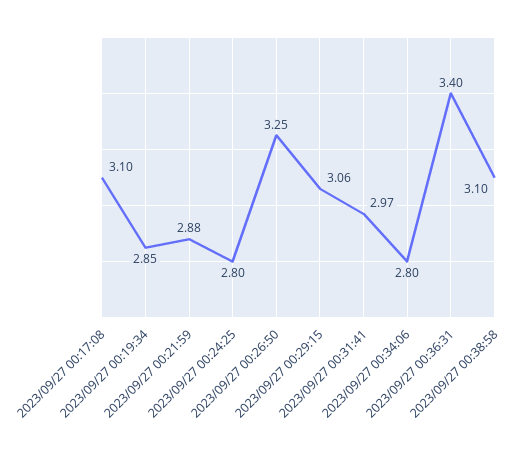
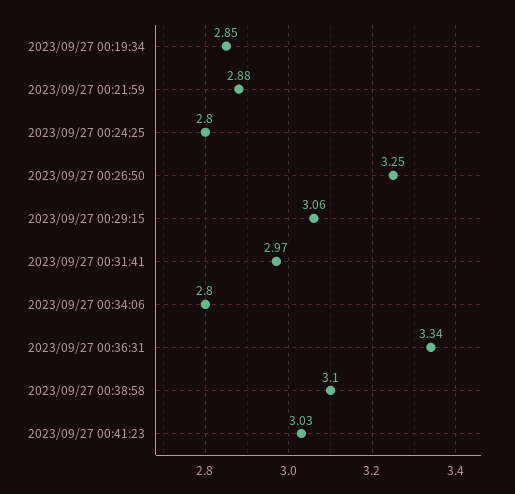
2023/09/27 00:17:08: 3.1 -> none
2023/09/27 00:36:31: 3.4 -> 3.34
2023/09/27 00:41:23: none -> 3.03

